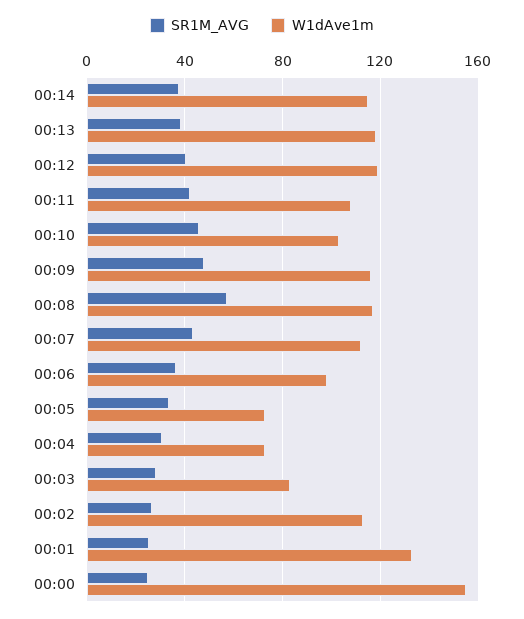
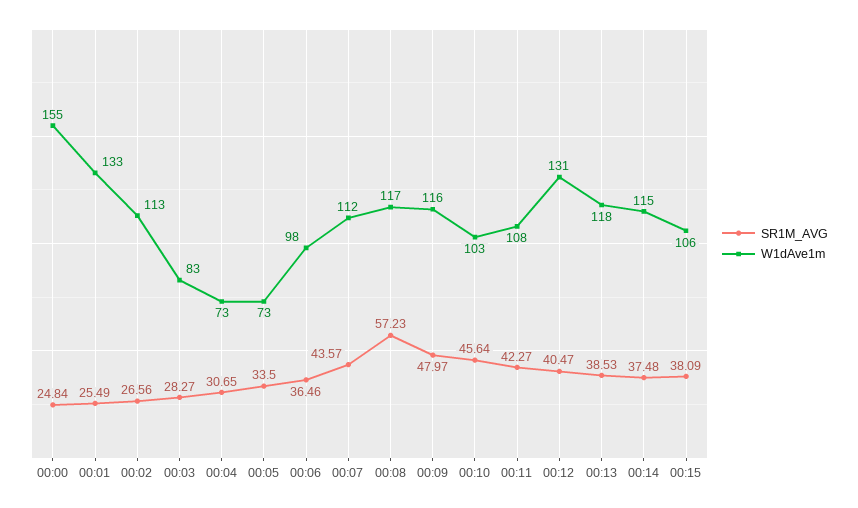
W1dAve1m, 00:12: 120 -> 131
SR1M_AVG, 00:15: none -> 38.09
W1dAve1m, 00:15: none -> 106

